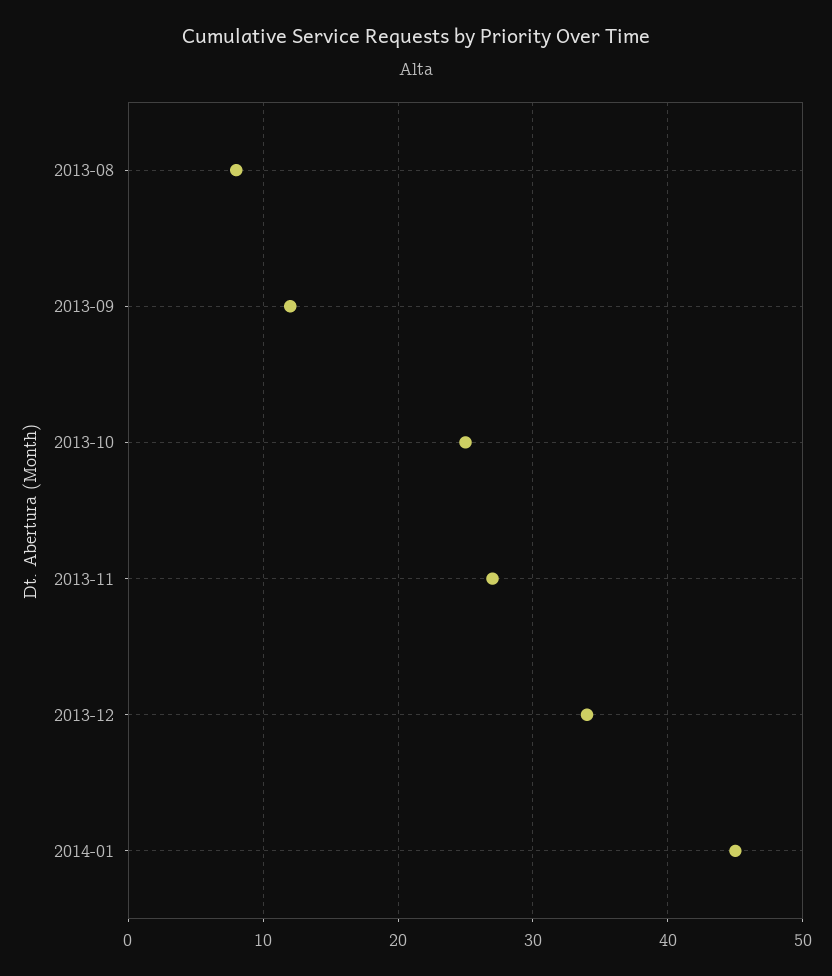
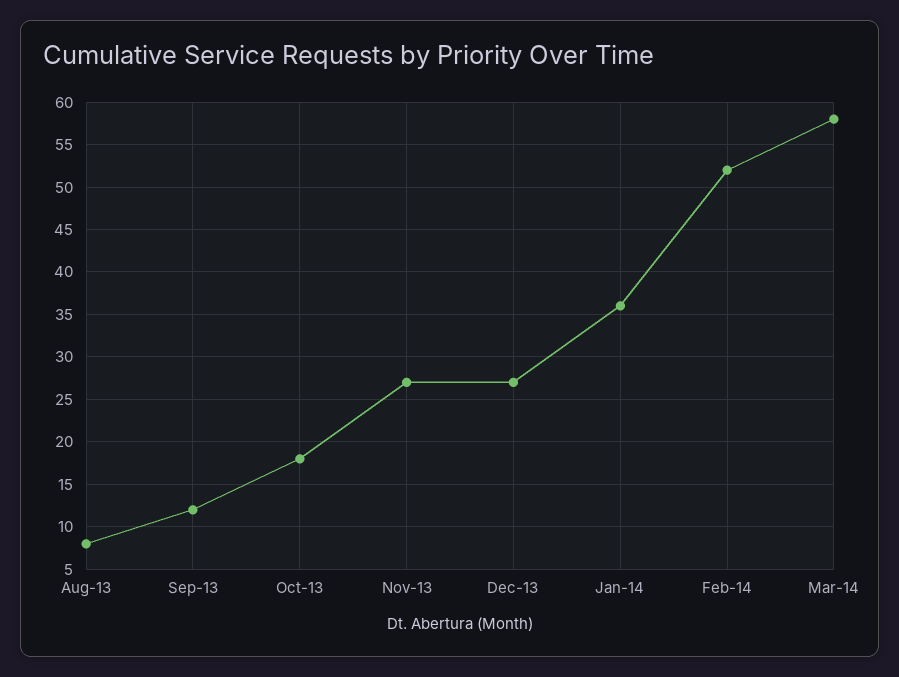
2013-10: 25 -> 18
2013-12: 34 -> 27
2014-01: 45 -> 36
Feb-14: none -> 52
Mar-14: none -> 58

